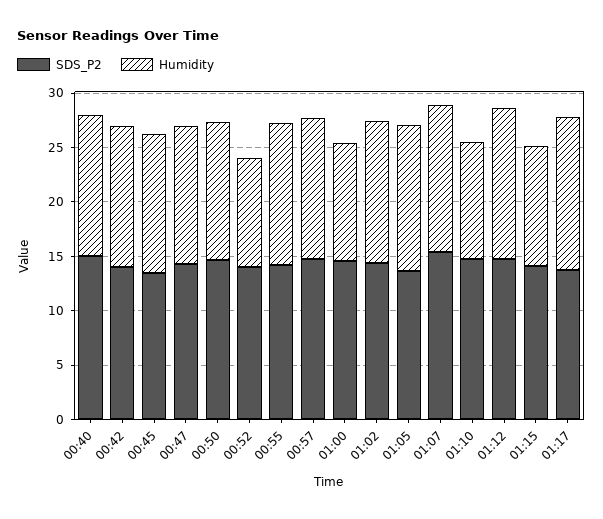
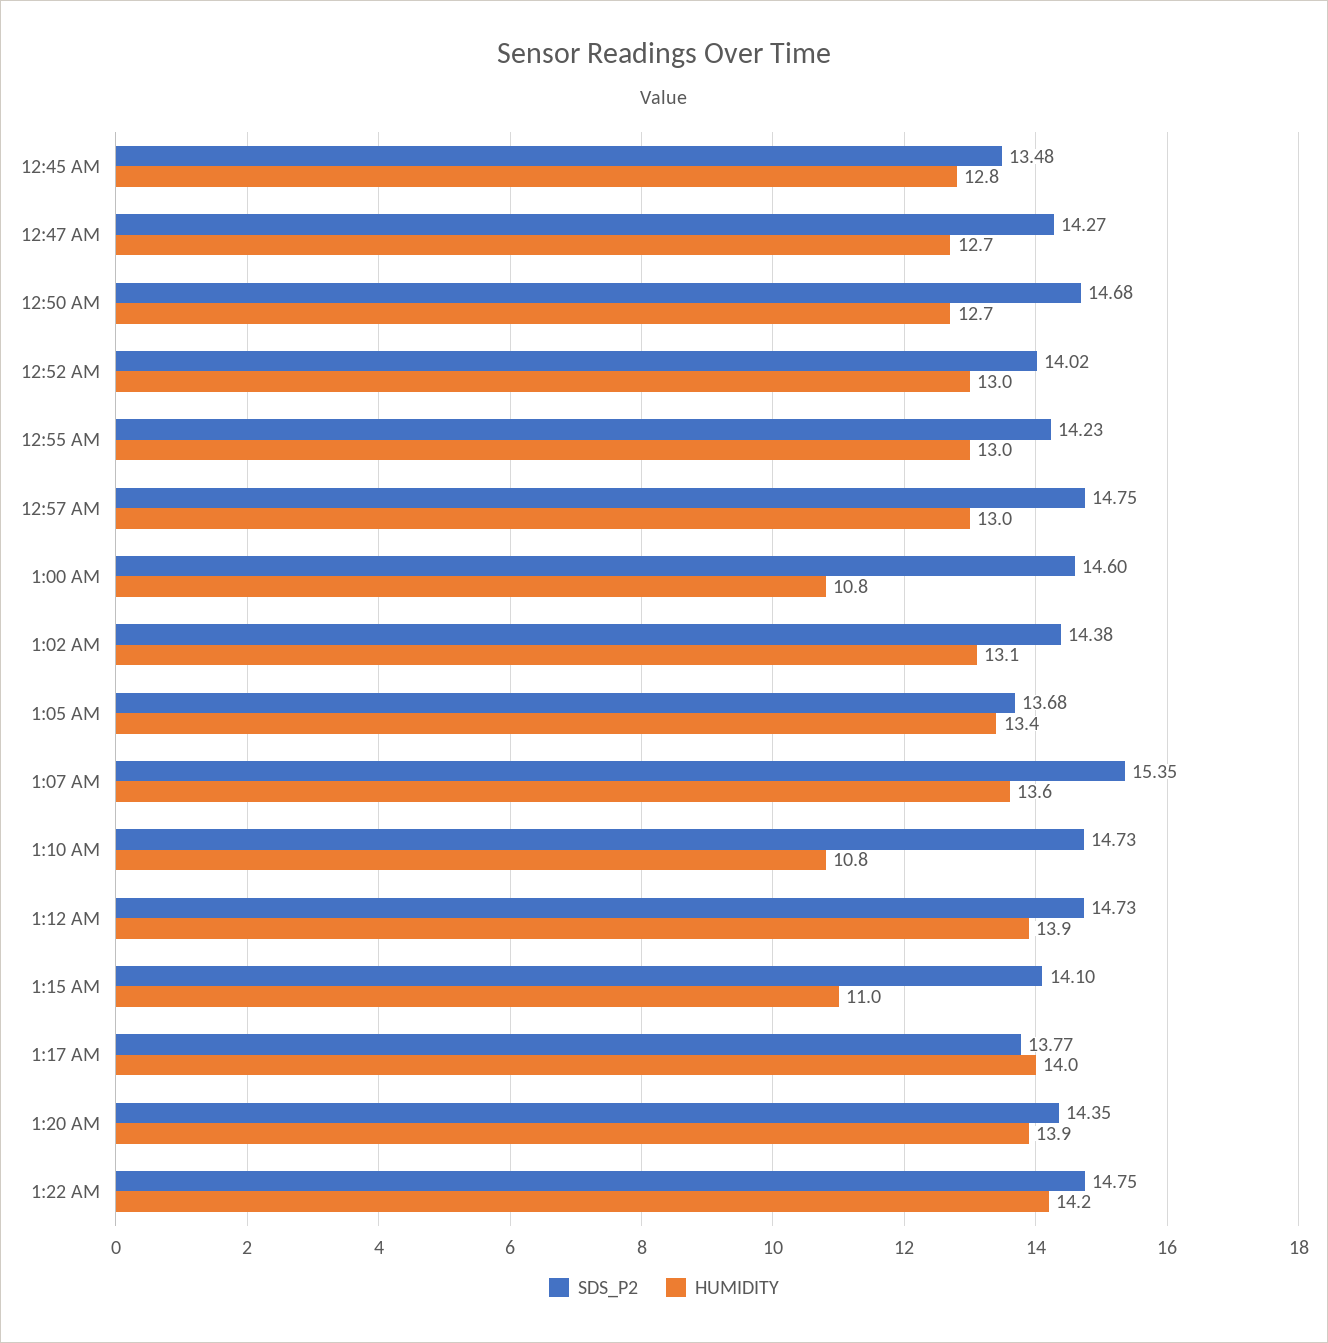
SDS_P2, 00:40: 15 -> none
Humidity, 00:40: 13 -> none
SDS_P2, 00:42: 14 -> none
Humidity, 00:42: 13 -> none
Humidity, 00:52: 10 -> 13
SDS_P2, 1:20 AM: none -> 14.35
Humidity, 1:20 AM: none -> 13.9
SDS_P2, 1:22 AM: none -> 14.75
Humidity, 1:22 AM: none -> 14.2

